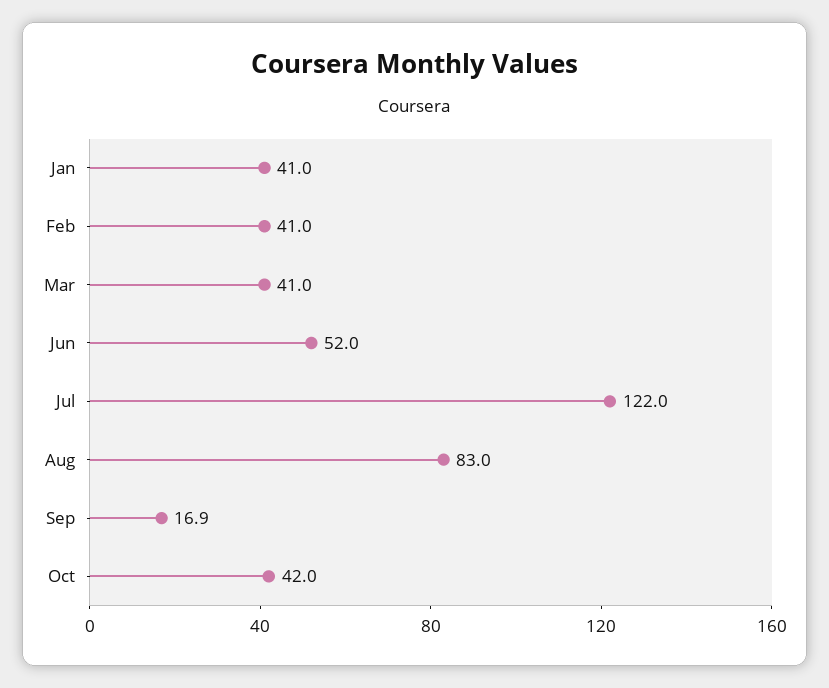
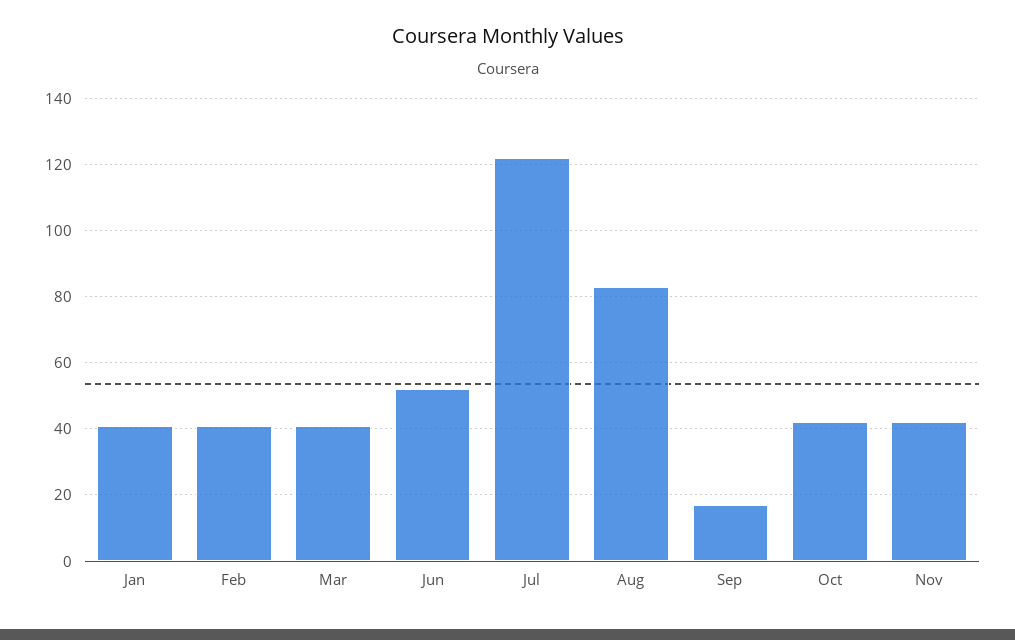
Nov: none -> 42

